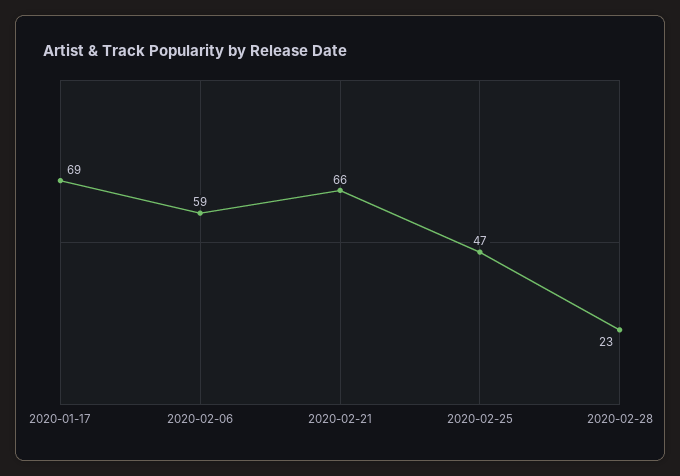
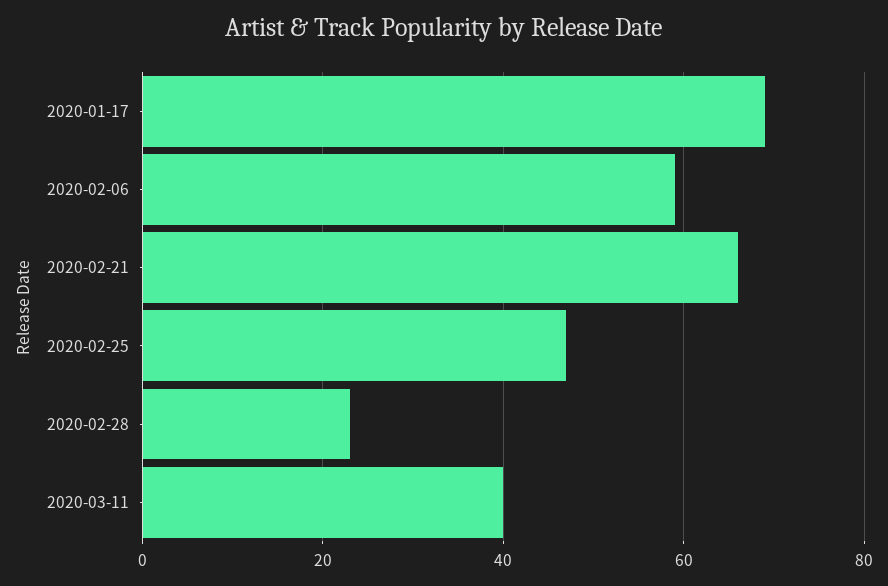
2020-03-11: none -> 40

